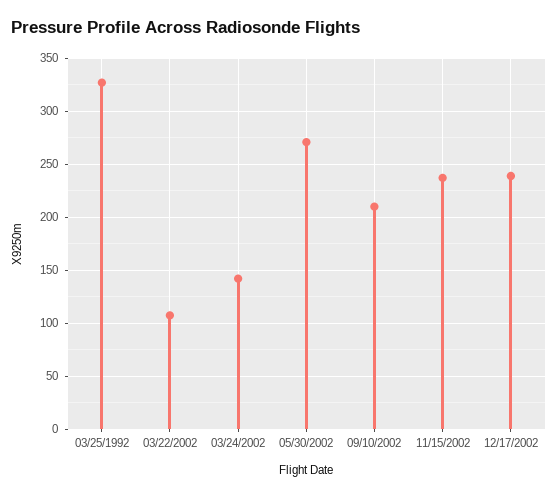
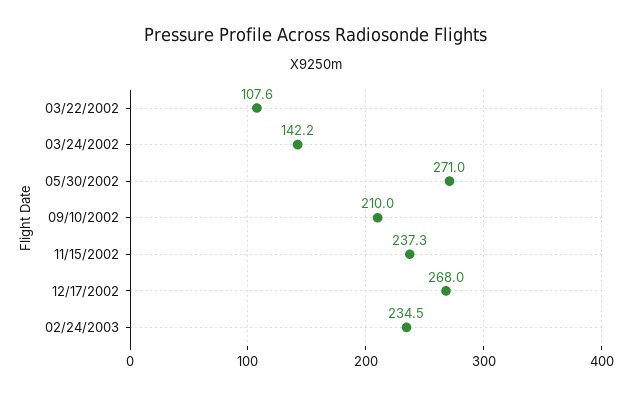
03/25/1992: 330 -> none
12/17/2002: 240 -> 268
02/24/2003: none -> 234.5

